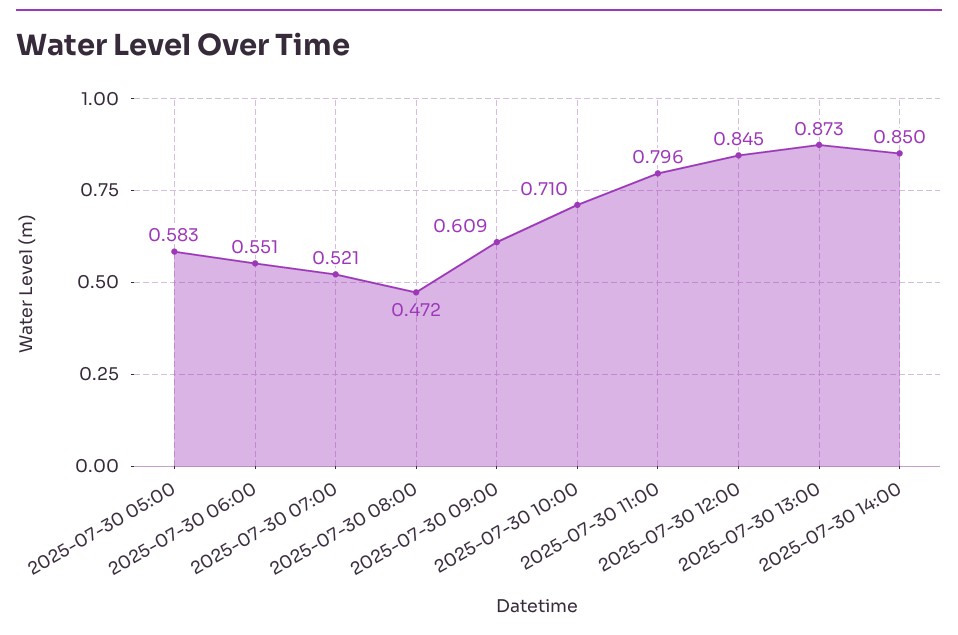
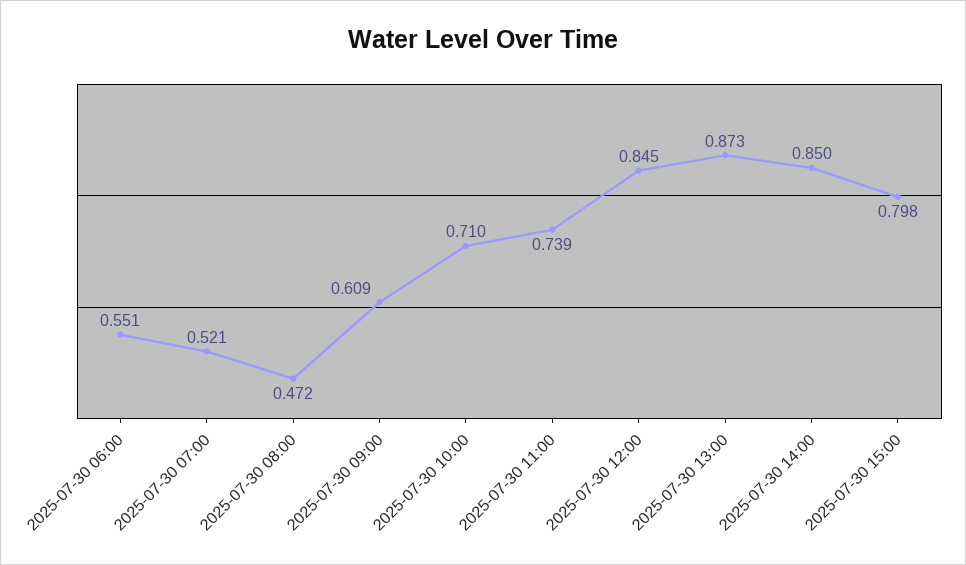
2025-07-30 05:00: 0.583 -> none
2025-07-30 11:00: 0.796 -> 0.739
2025-07-30 15:00: none -> 0.798

